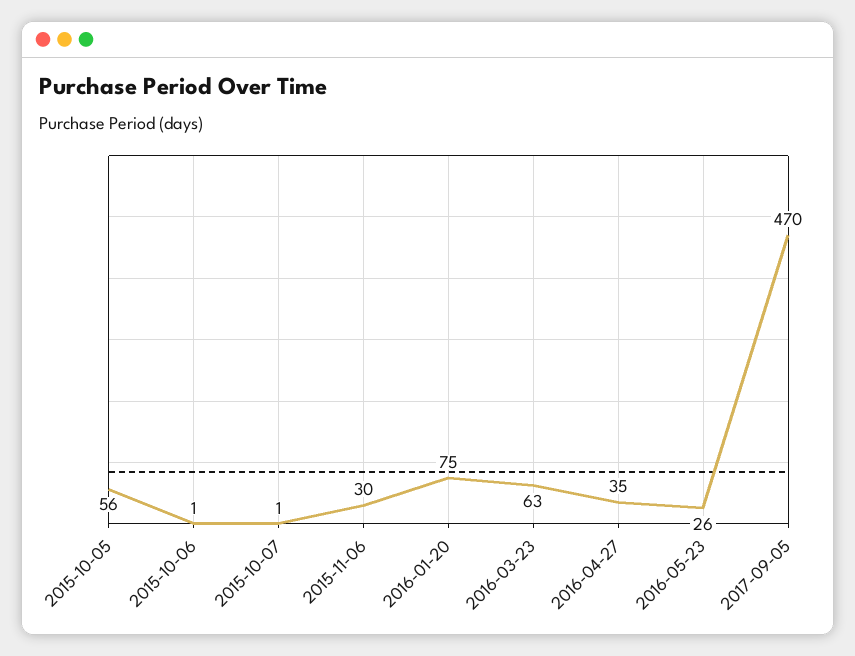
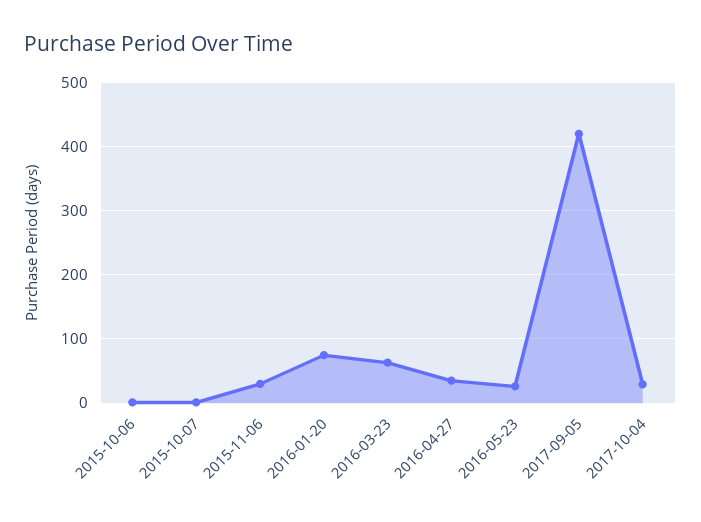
2015-10-05: 56 -> none
2017-09-05: 470 -> 420
2017-10-04: none -> 30

